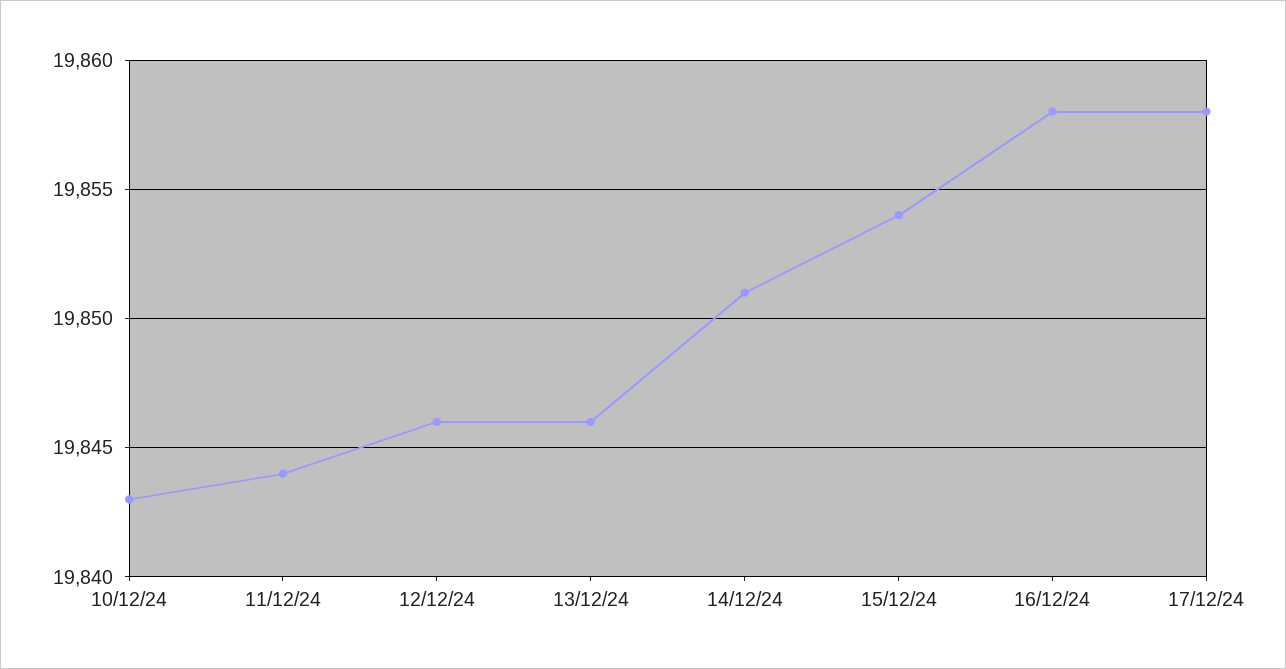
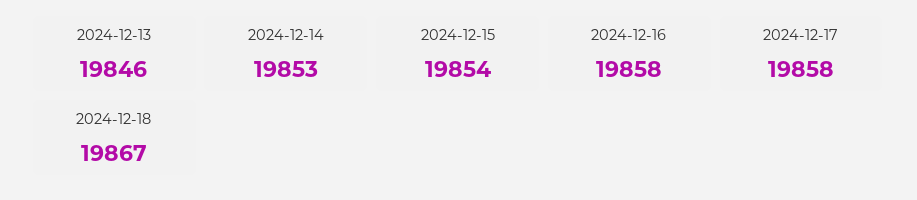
10/12/24: 19843 -> none
11/12/24: 19844 -> none
12/12/24: 19846 -> none
14/12/24: 19851 -> 19853
2024-12-18: none -> 19867

